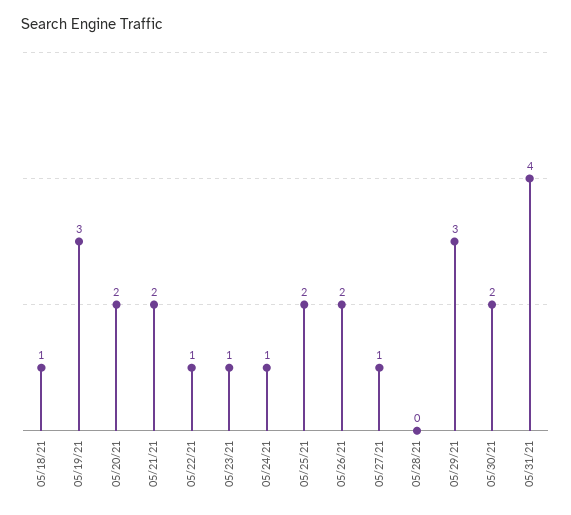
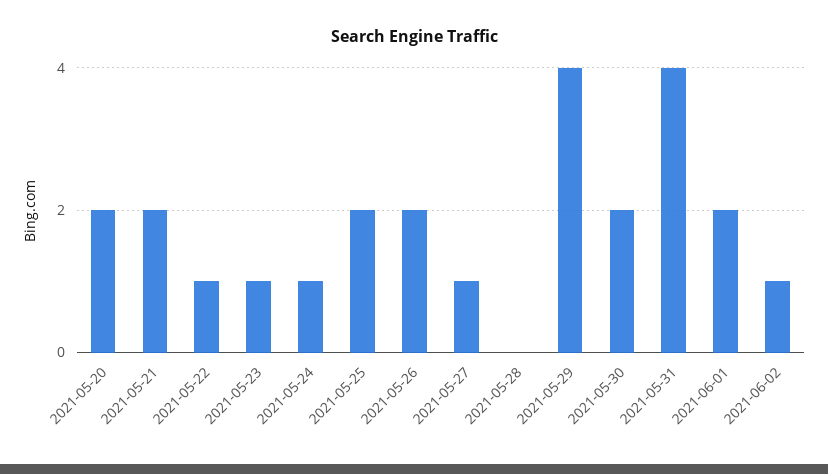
05/18/21: 1 -> none
05/19/21: 3 -> none
05/29/21: 3 -> 4
2021-06-01: none -> 2
2021-06-02: none -> 1

